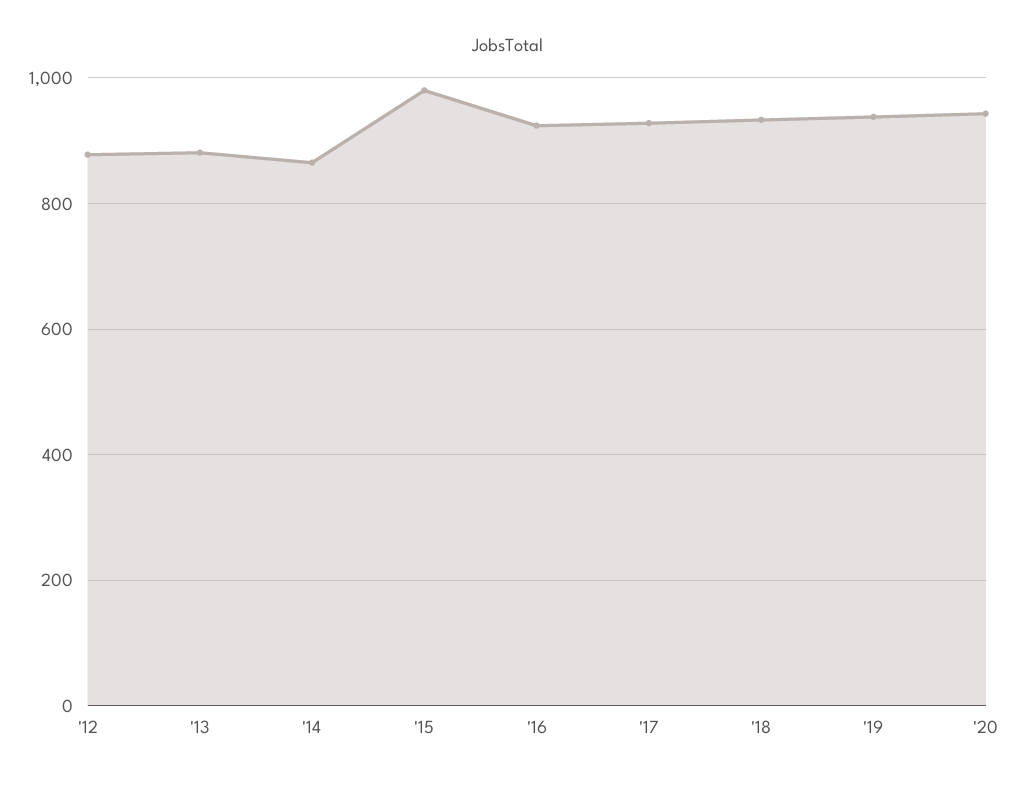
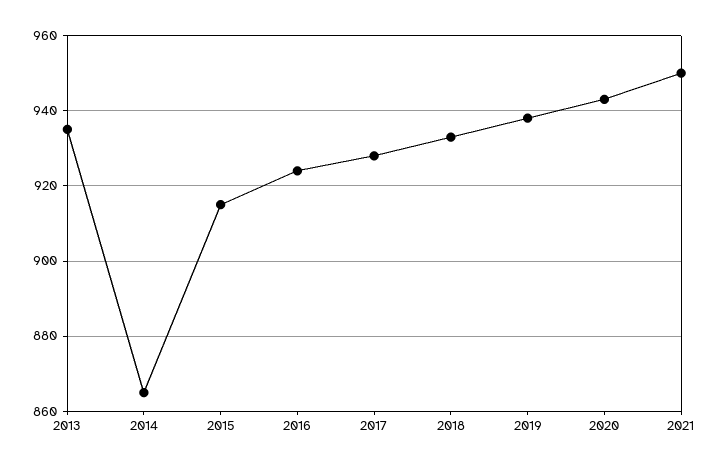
'12: 880 -> none
'13: 880 -> 935
'15: 980 -> 915
2021: none -> 950

